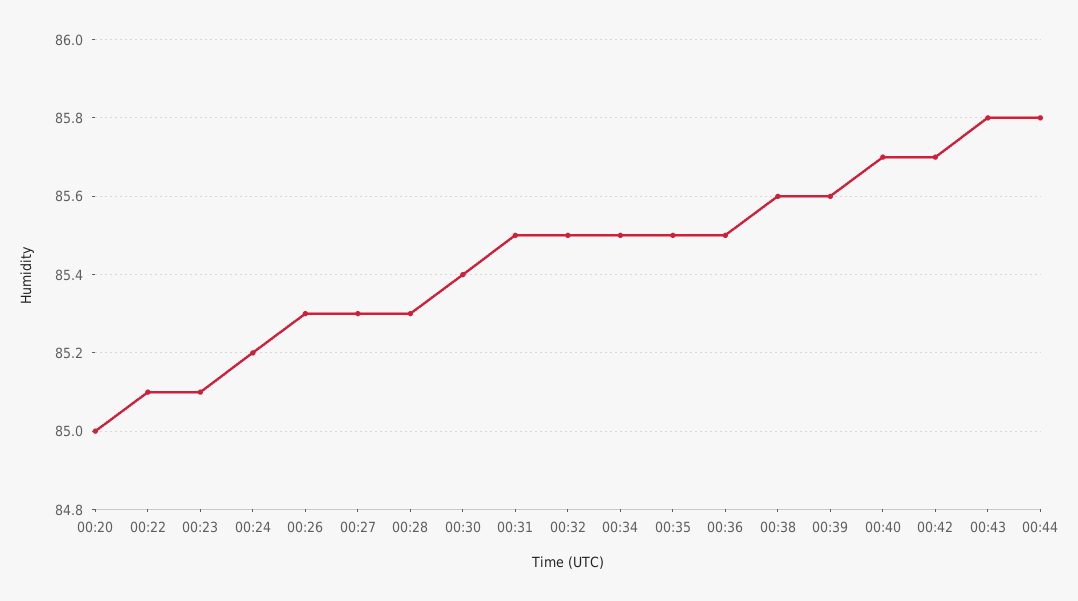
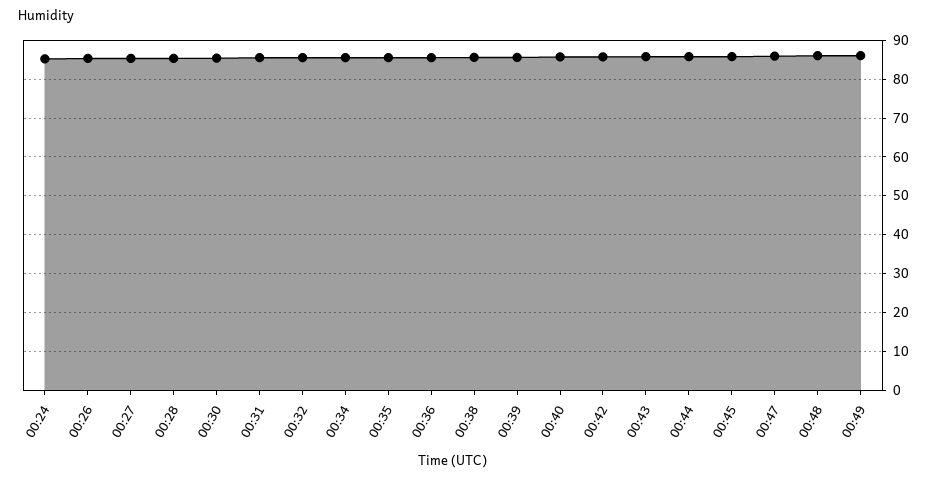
00:20: 85 -> none
00:22: 85.1 -> none
00:23: 85.1 -> none
00:45: none -> 86
00:47: none -> 86
00:48: none -> 86
00:49: none -> 86

